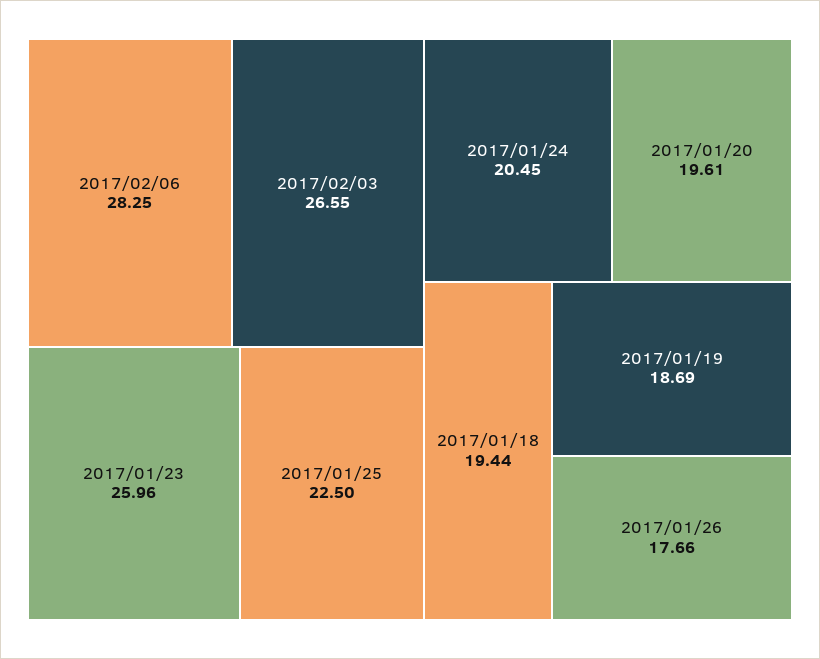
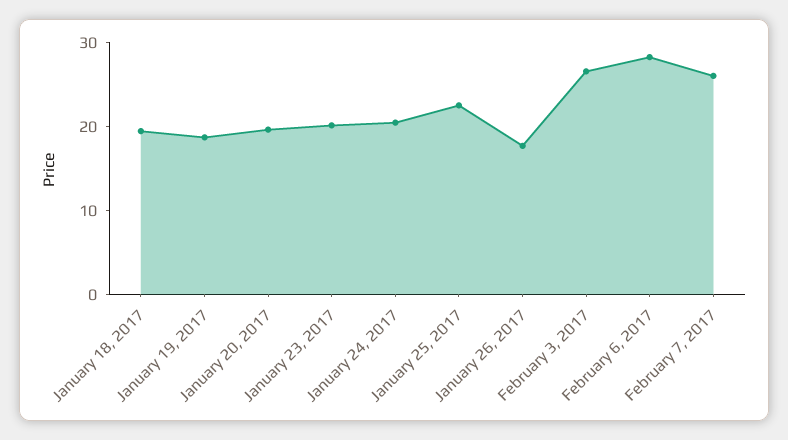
2017/01/23: 25.96 -> 20
February 7, 2017: none -> 26

